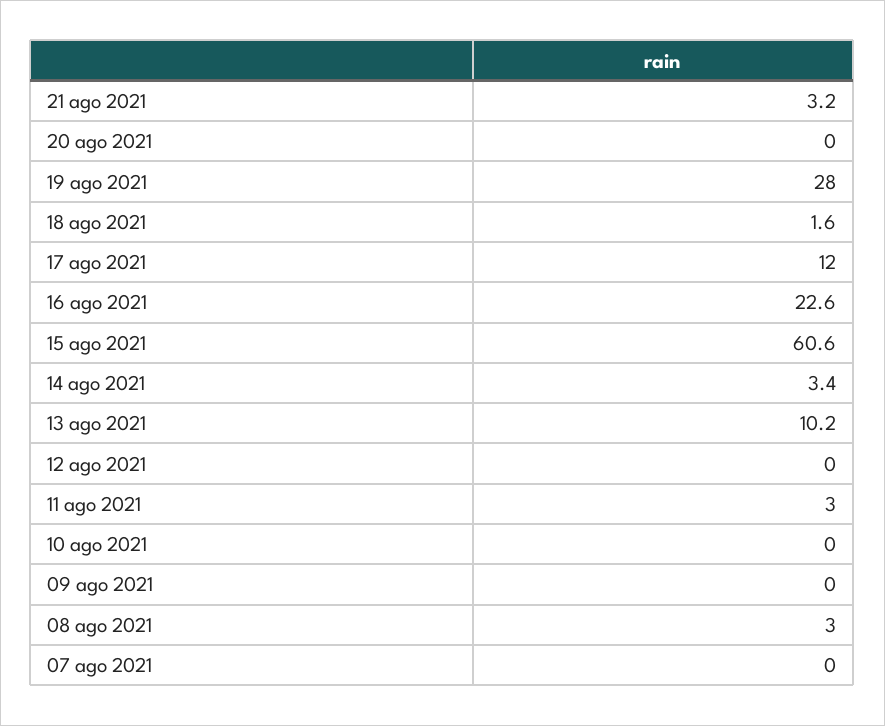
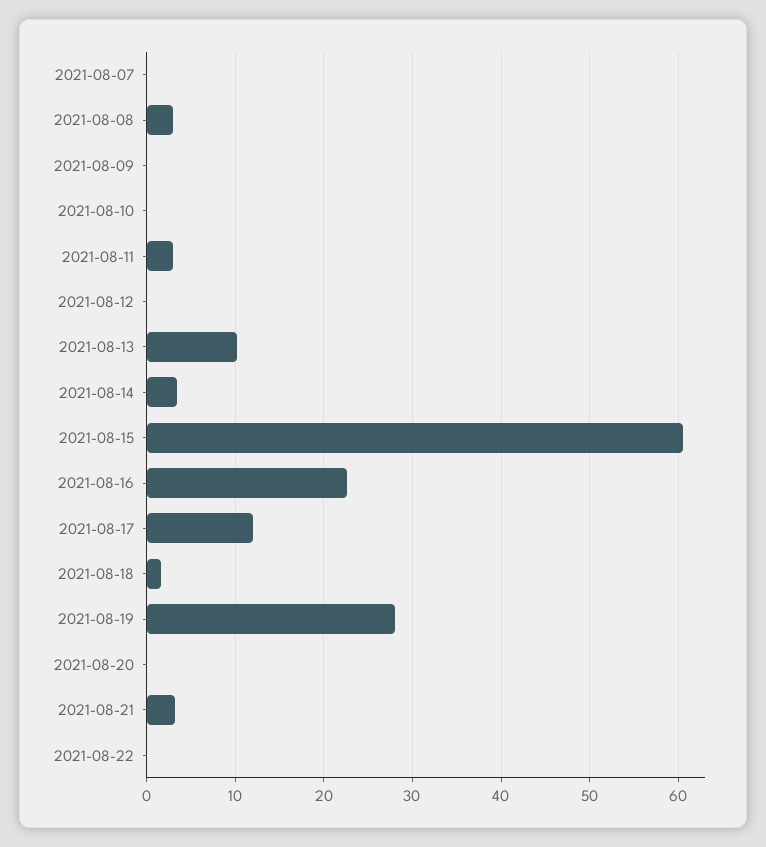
2021-08-22: none -> 0

